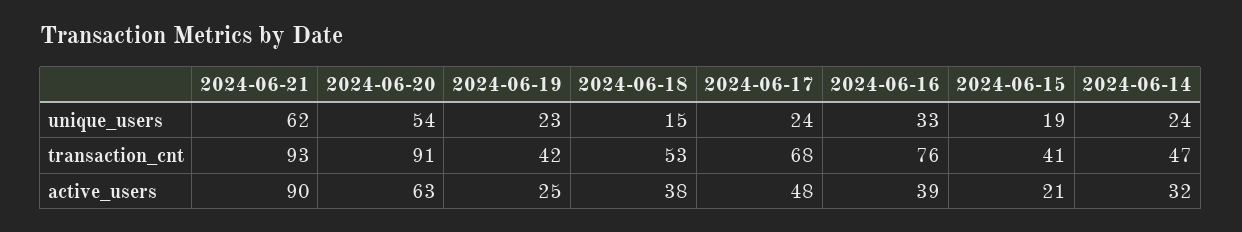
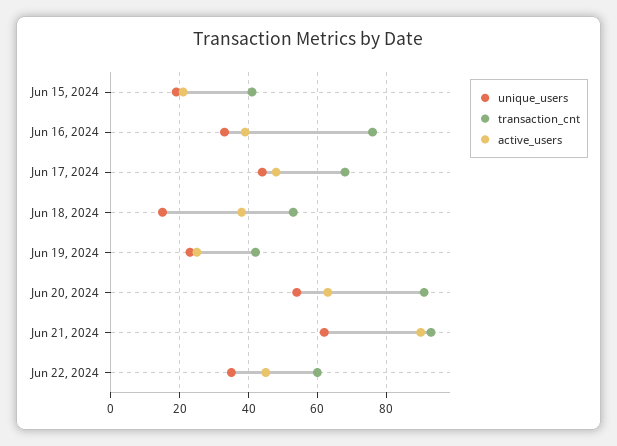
unique_users, 2024-06-17: 24 -> 45
unique_users, 2024-06-14: 24 -> none
transaction_cnt, 2024-06-14: 47 -> none
active_users, 2024-06-14: 32 -> none
unique_users, Jun 22, 2024: none -> 35
transaction_cnt, Jun 22, 2024: none -> 60
active_users, Jun 22, 2024: none -> 45

